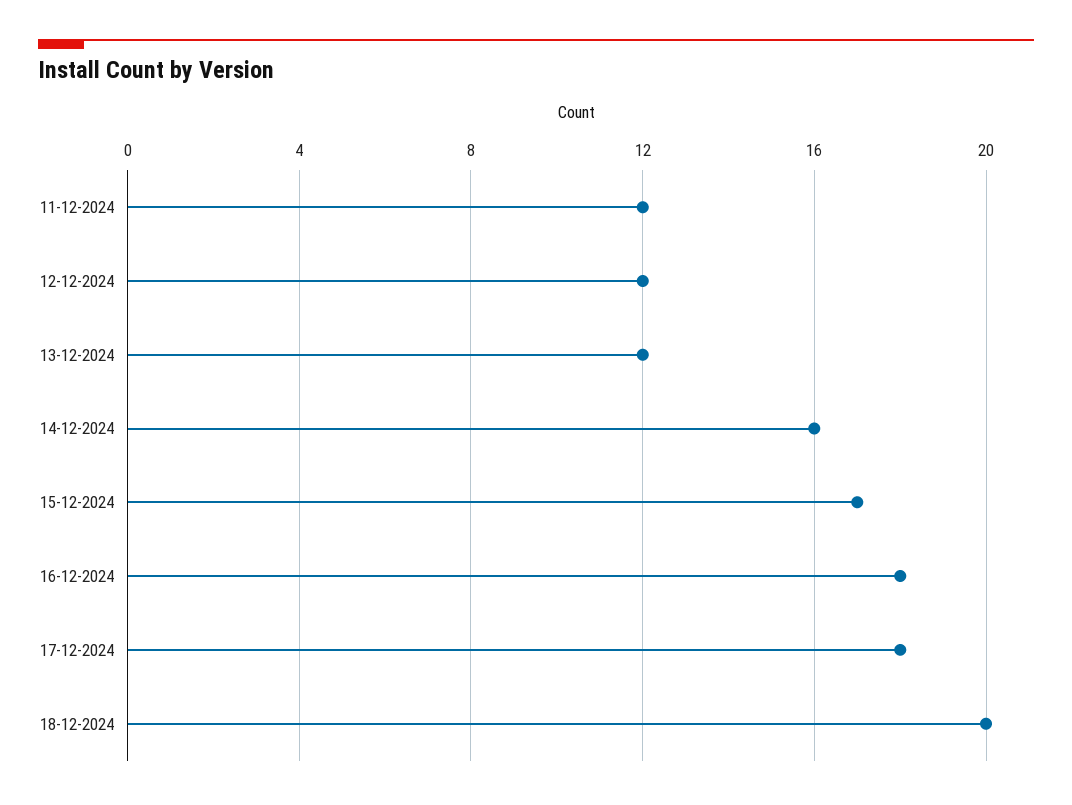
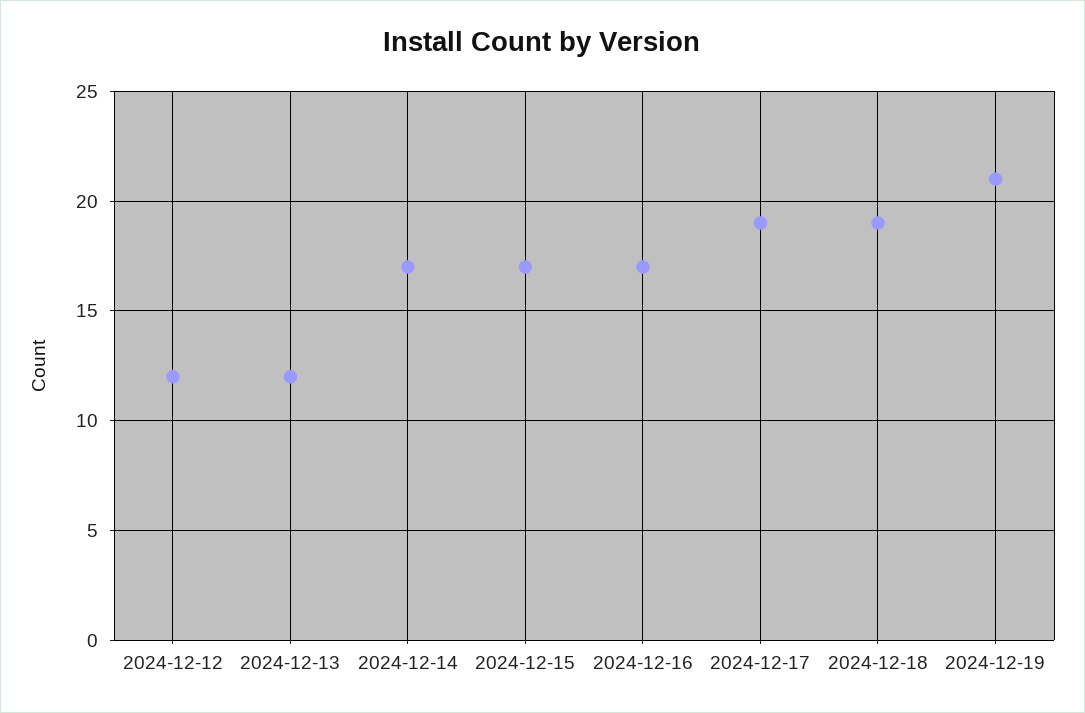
11-12-2024: 12 -> none
14-12-2024: 16 -> 17
16-12-2024: 18 -> 17
17-12-2024: 18 -> 19
18-12-2024: 20 -> 19
2024-12-19: none -> 21

